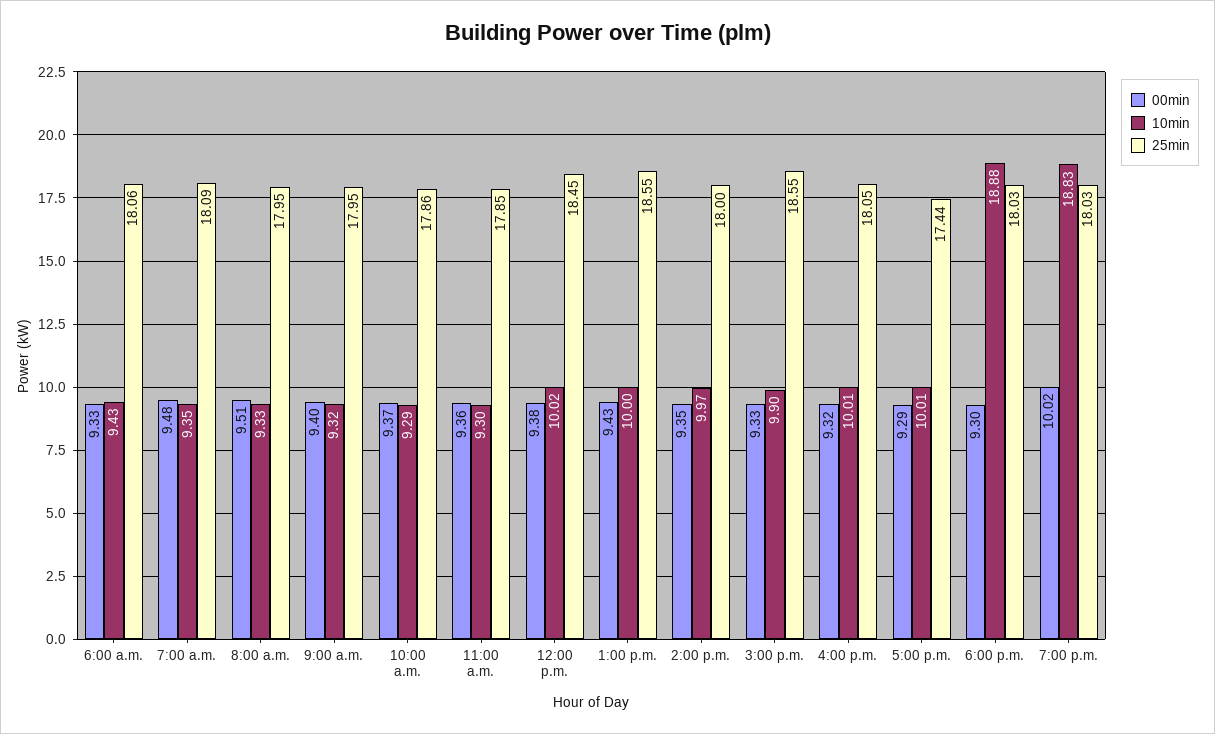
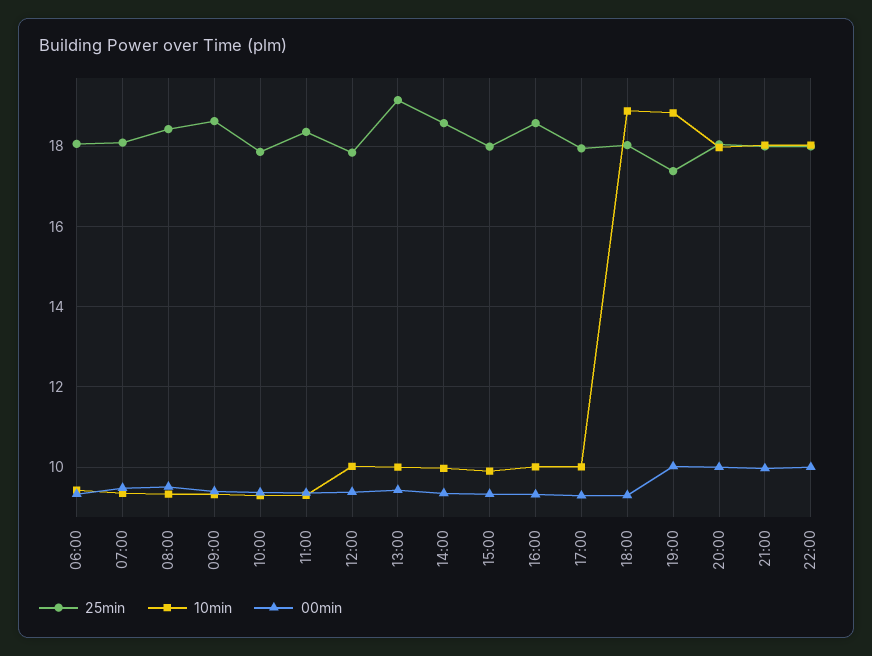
25min, 8:00 a.m.: 17.95 -> 18.4
25min, 9:00 a.m.: 17.95 -> 18.6
25min, 11:00 a.m.: 17.85 -> 18.4
25min, 12:00 p.m.: 18.45 -> 17.8
25min, 1:00 p.m.: 18.55 -> 19.2
25min, 2:00 p.m.: 18 -> 18.6
25min, 3:00 p.m.: 18.55 -> 18
25min, 4:00 p.m.: 18.05 -> 18.6
25min, 5:00 p.m.: 17.44 -> 18
25min, 7:00 p.m.: 18.03 -> 17.4
25min, 20:00: none -> 18
10min, 20:00: none -> 18
00min, 20:00: none -> 10
25min, 21:00: none -> 18
10min, 21:00: none -> 18
00min, 21:00: none -> 10
25min, 22:00: none -> 18
10min, 22:00: none -> 18
00min, 22:00: none -> 10

